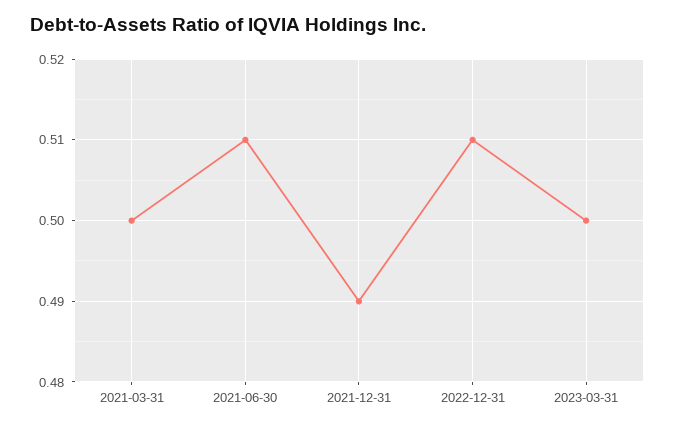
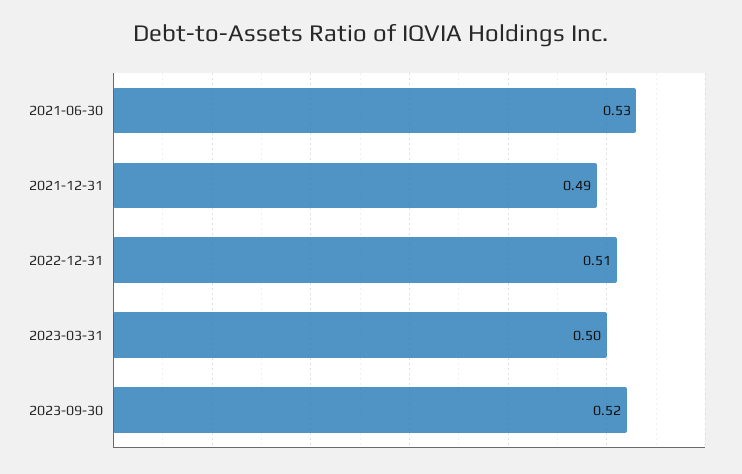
2021-03-31: 0.5 -> none
2021-06-30: 0.51 -> 0.53
2023-09-30: none -> 0.52

